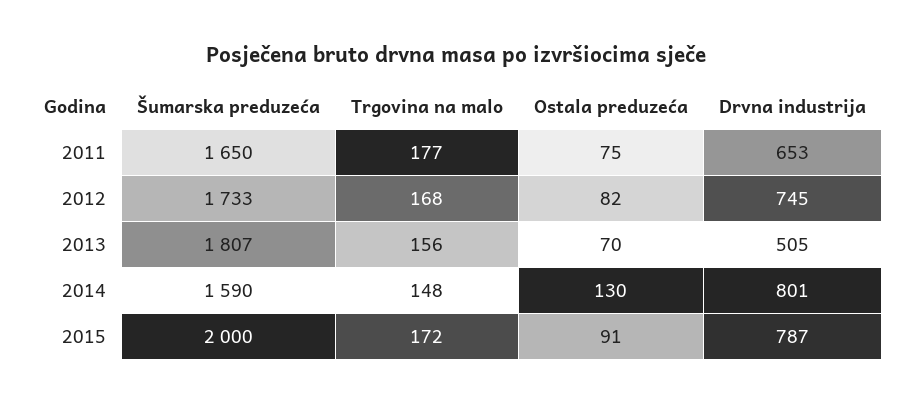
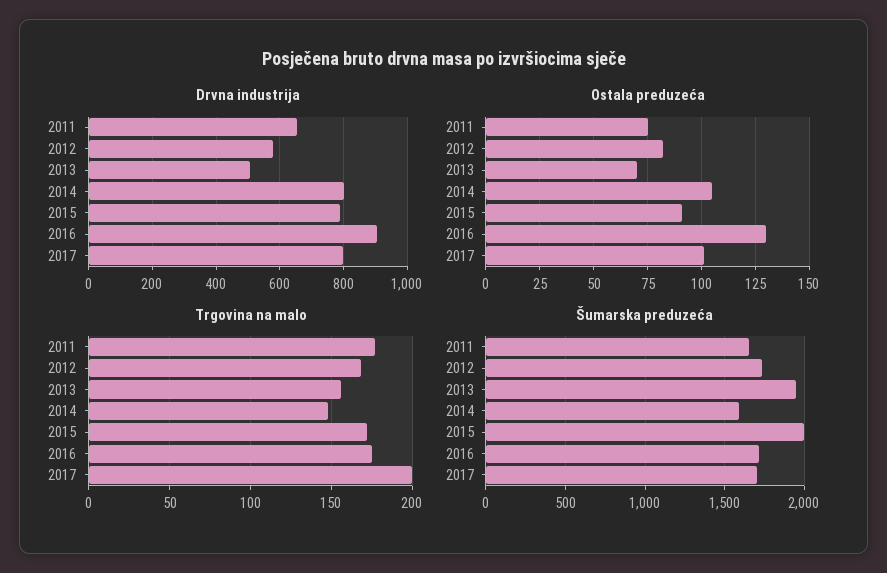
Drvna industrija, 2012: 745 -> 580
Šumarska preduzeća, 2013: 1807 -> 1950
Ostala preduzeća, 2014: 130 -> 105
Drvna industrija, 2016: none -> 900
Drvna industrija, 2017: none -> 800
Ostala preduzeća, 2016: none -> 130
Ostala preduzeća, 2017: none -> 100
Trgovina na malo, 2016: none -> 175
Trgovina na malo, 2017: none -> 200
Šumarska preduzeća, 2016: none -> 1700
Šumarska preduzeća, 2017: none -> 1700

